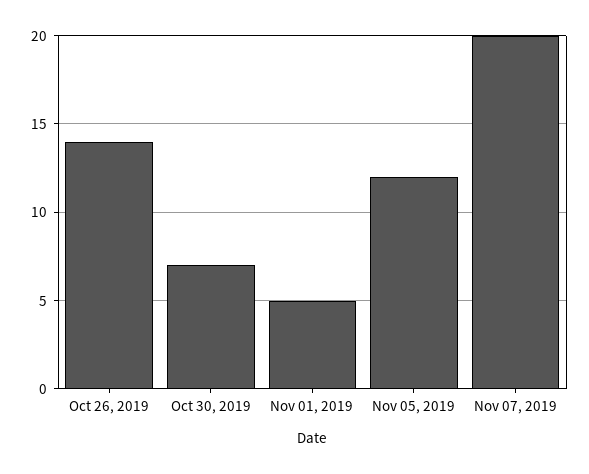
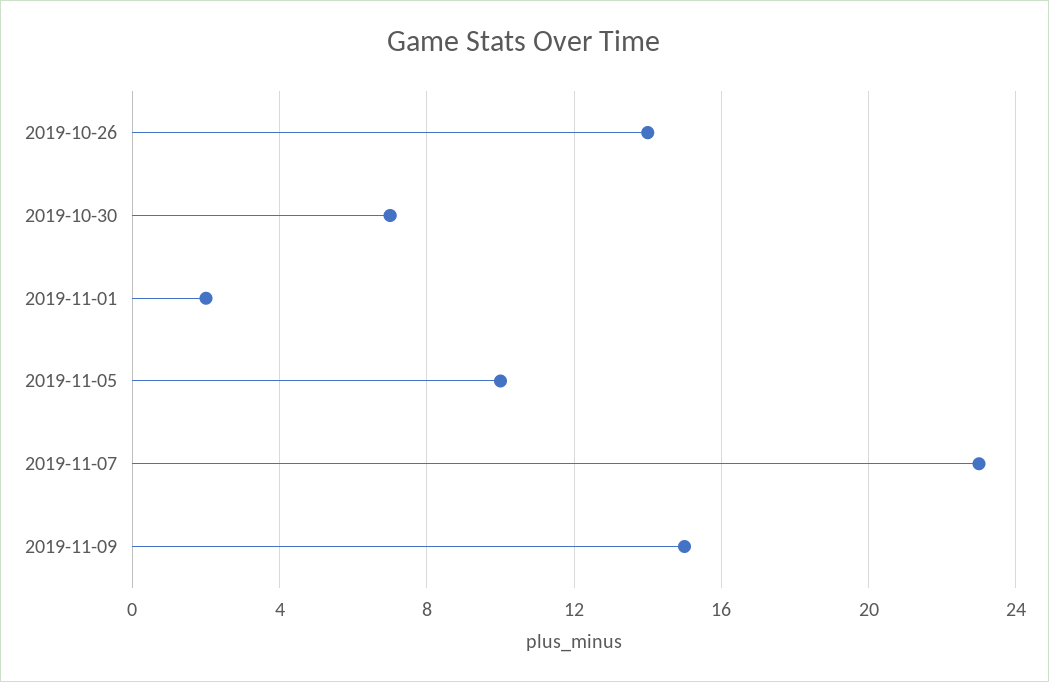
Nov 01, 2019: 5 -> 2
Nov 05, 2019: 12 -> 10
Nov 07, 2019: 20 -> 23
2019-11-09: none -> 15

